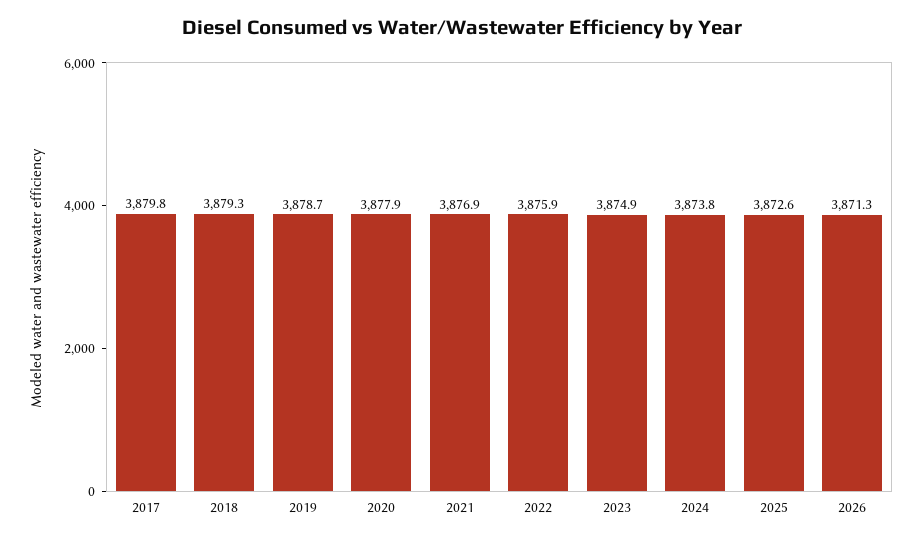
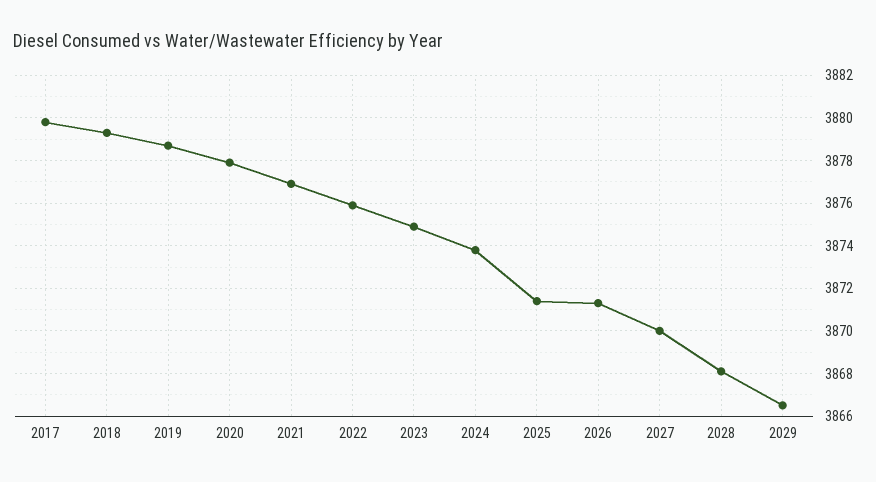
2025: 3872.6 -> 3871.5
2027: none -> 3870
2028: none -> 3868
2029: none -> 3866.5

